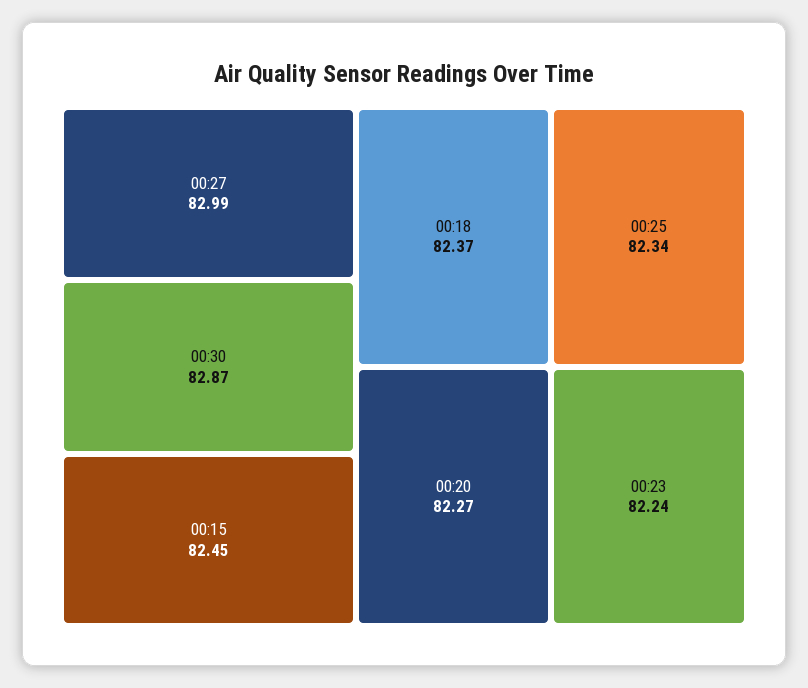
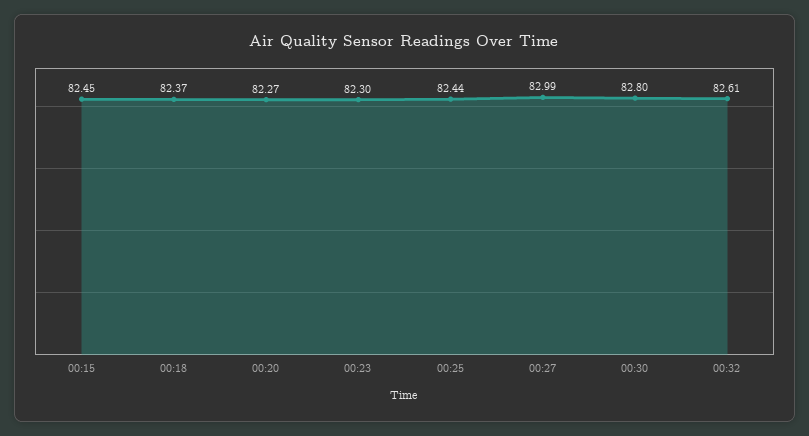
00:30: 82.87 -> 82.8
00:25: 82.34 -> 82.44
00:23: 82.24 -> 82.3
00:32: none -> 82.61

